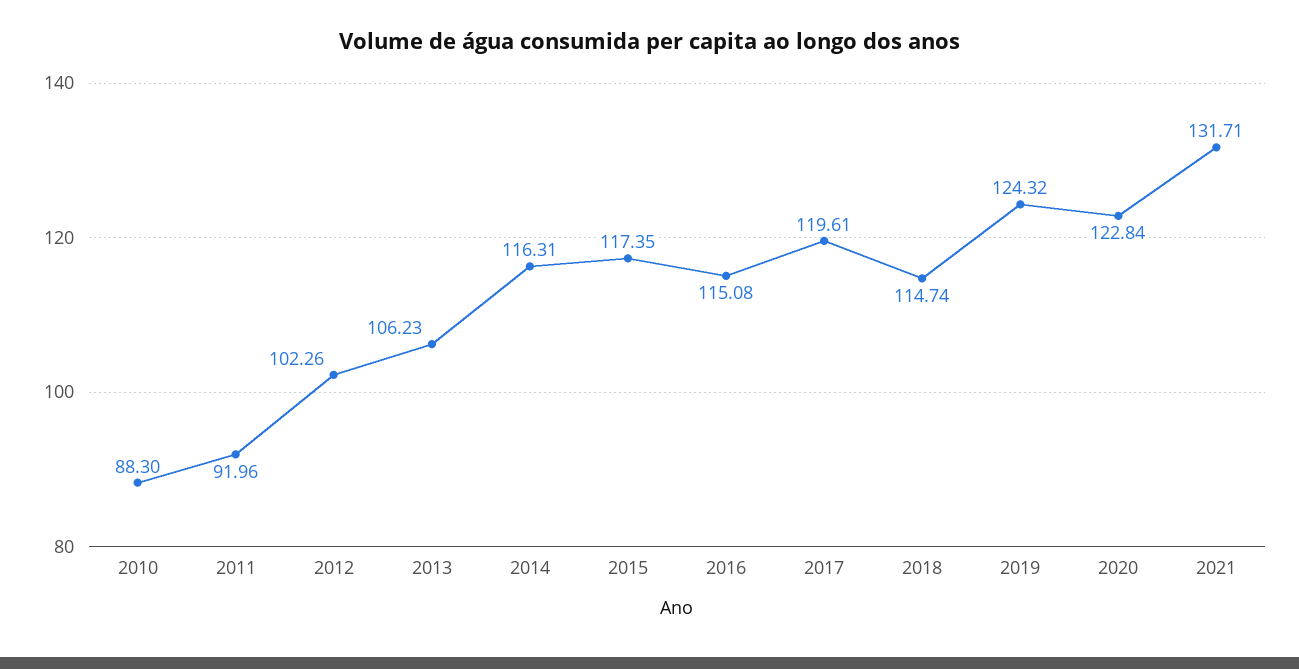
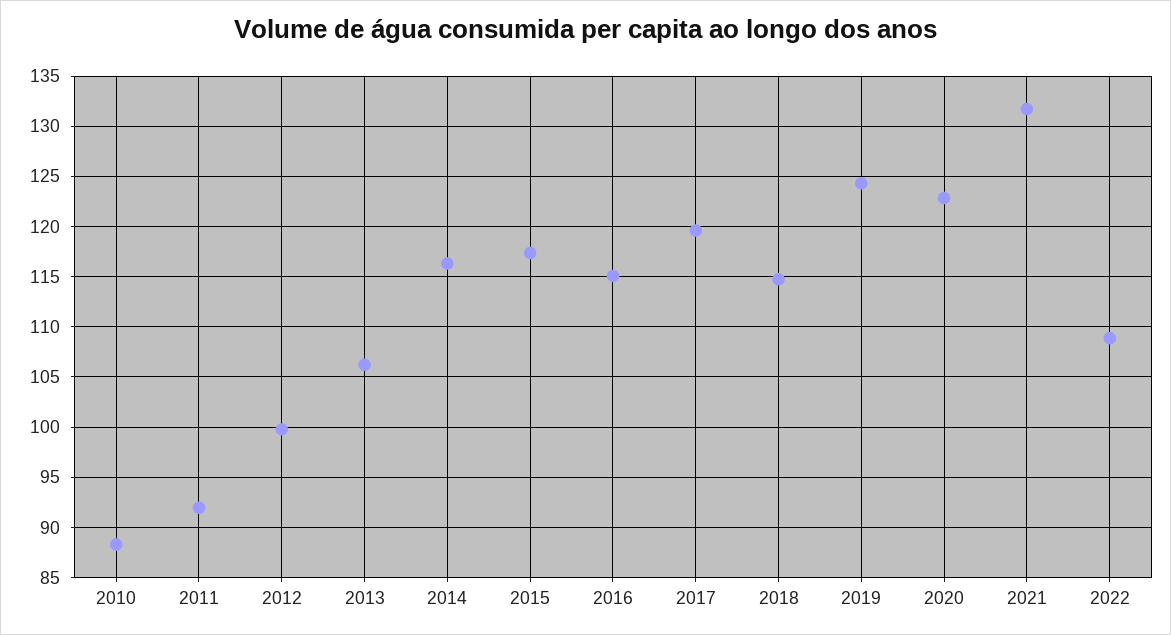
2012: 102.26 -> 100
2022: none -> 109

